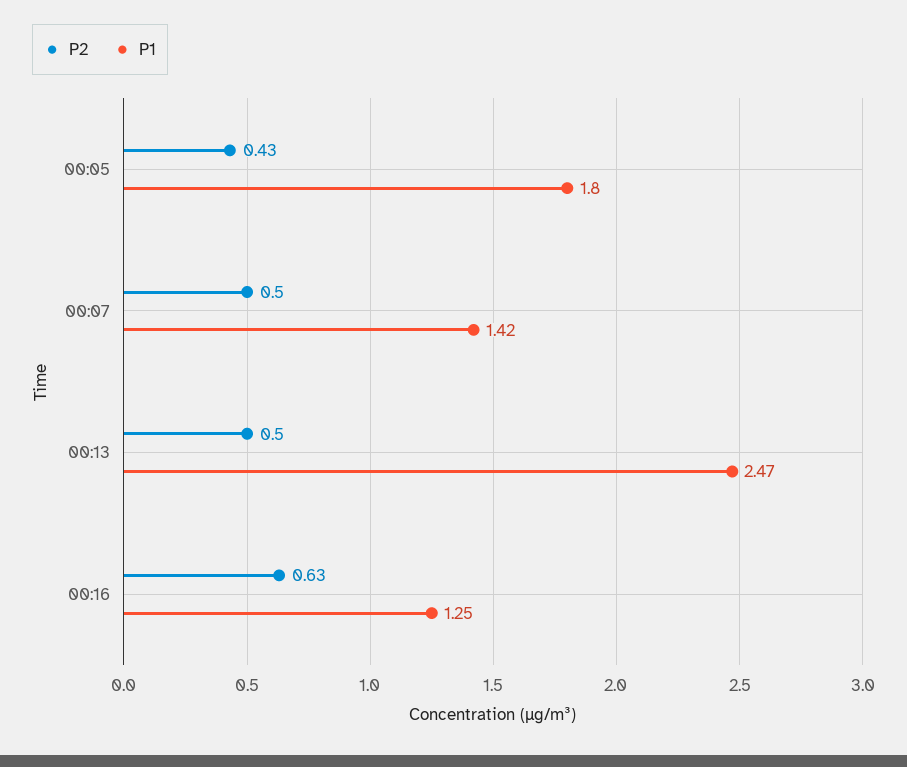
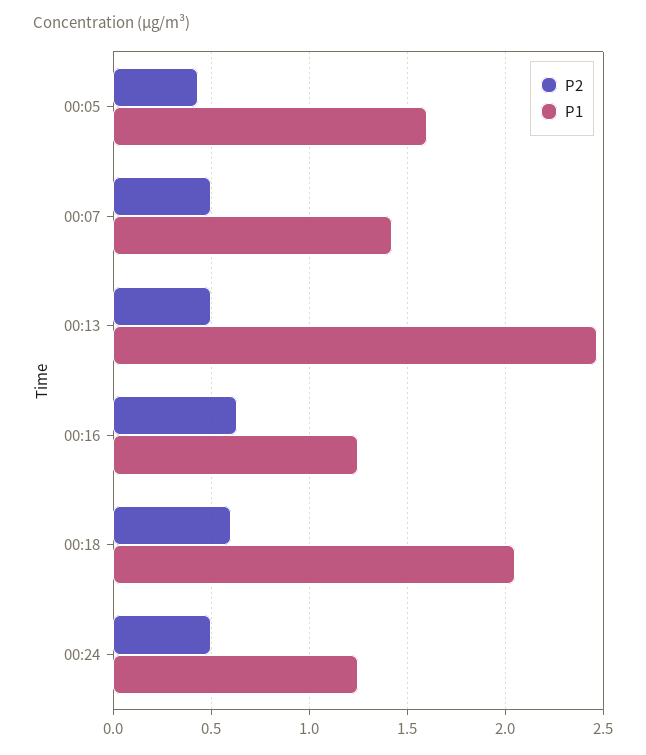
P1, 00:05: 1.8 -> 1.6
P2, 00:18: none -> 0.6
P1, 00:18: none -> 2.05
P2, 00:24: none -> 0.5
P1, 00:24: none -> 1.25

